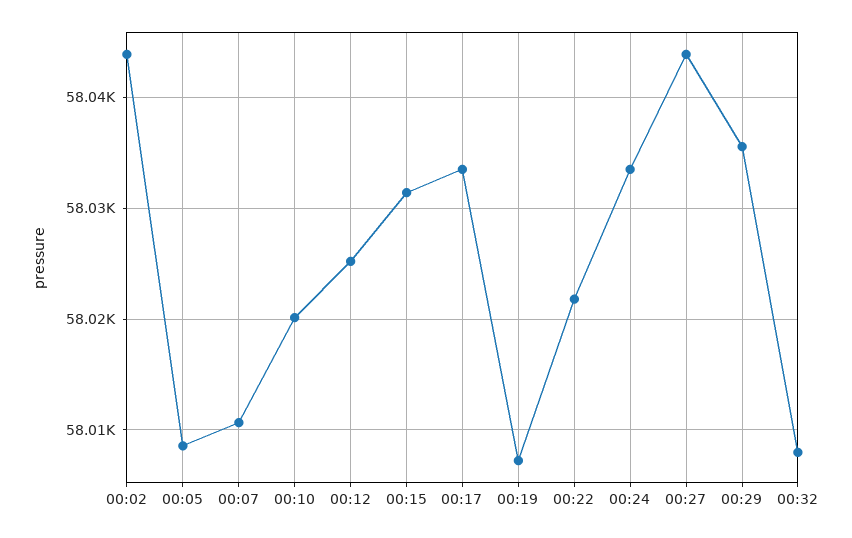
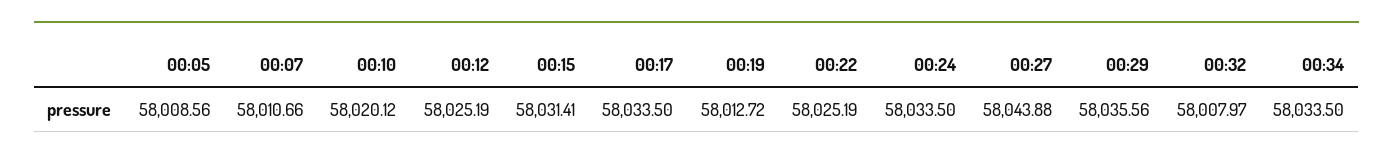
00:02: 58044 -> none
00:19: 58007 -> 58012.72
00:22: 58022 -> 58025.19
00:34: none -> 58033.5

